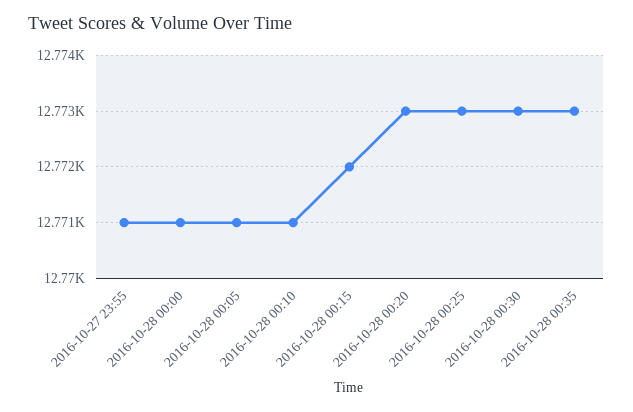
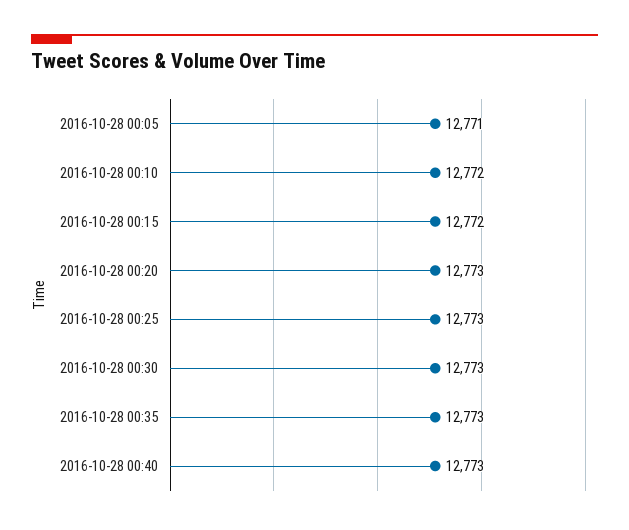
2016-10-27 23:55: 12771 -> none
2016-10-28 00:00: 12771 -> none
2016-10-28 00:10: 12771 -> 12772
2016-10-28 00:40: none -> 12773

